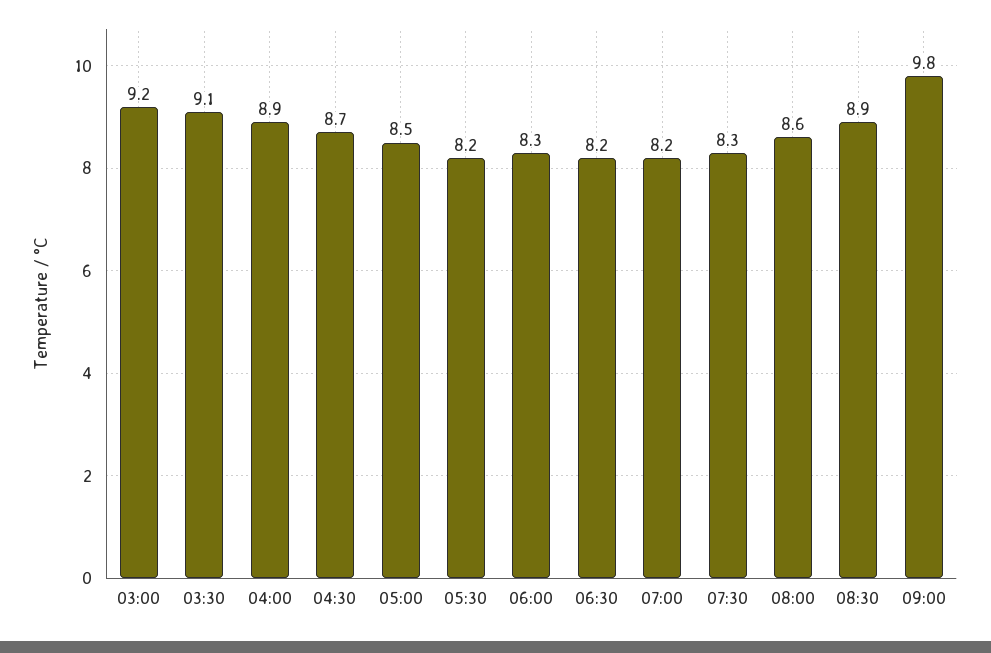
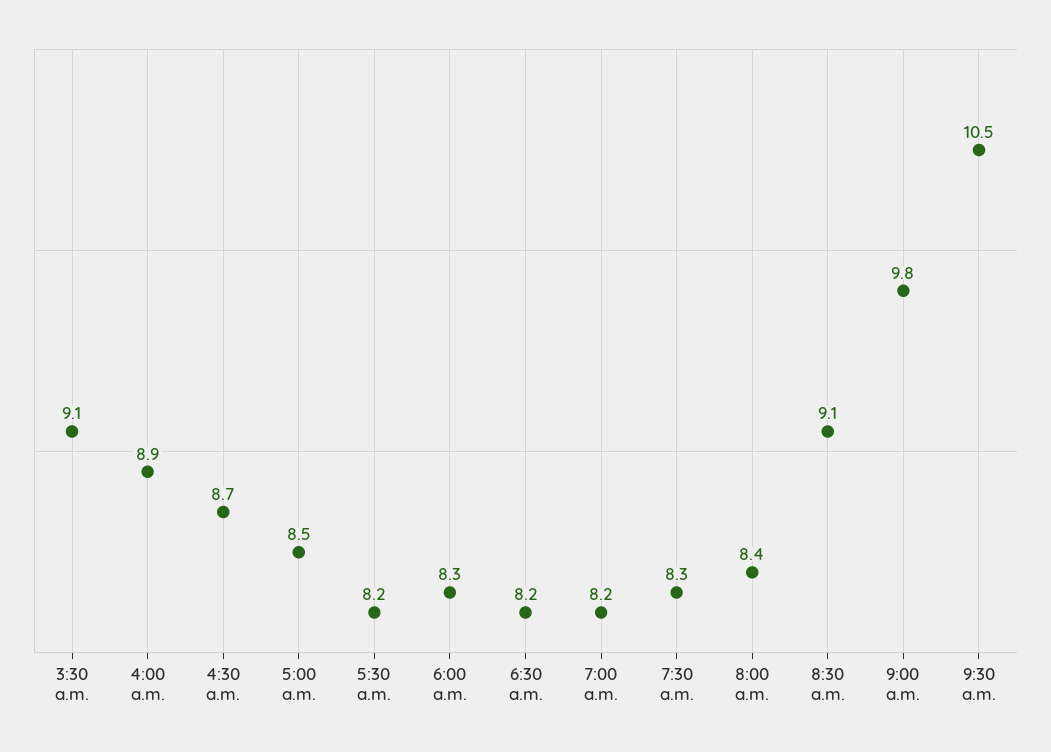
03:00: 9.2 -> none
08:00: 8.6 -> 8.4
08:30: 8.9 -> 9.1
9:30 a.m.: none -> 10.5

